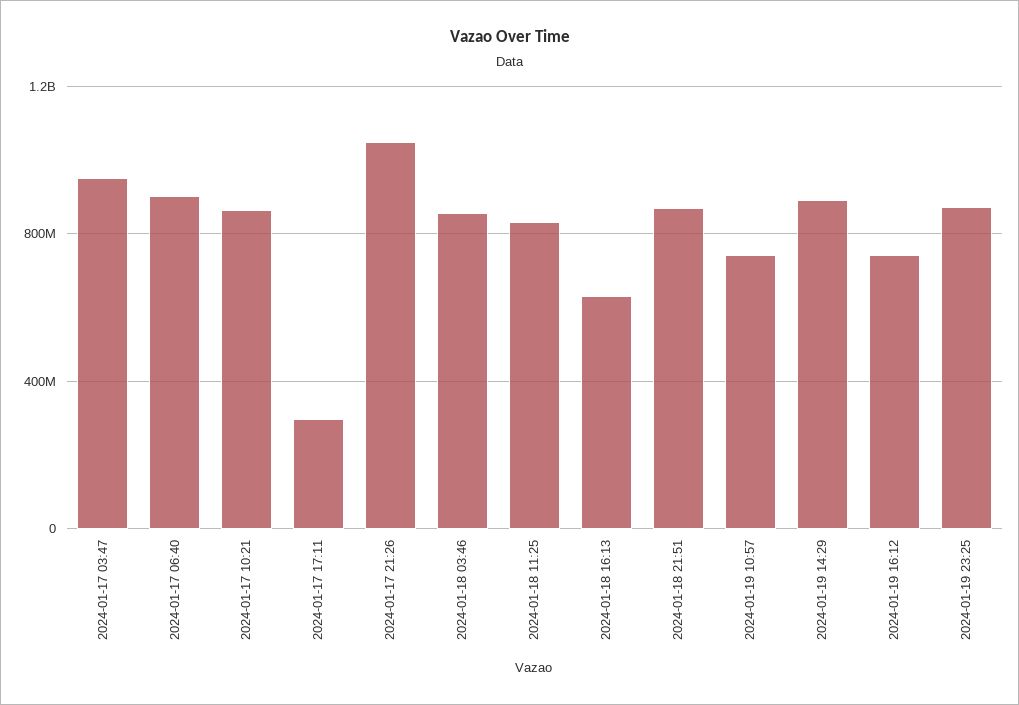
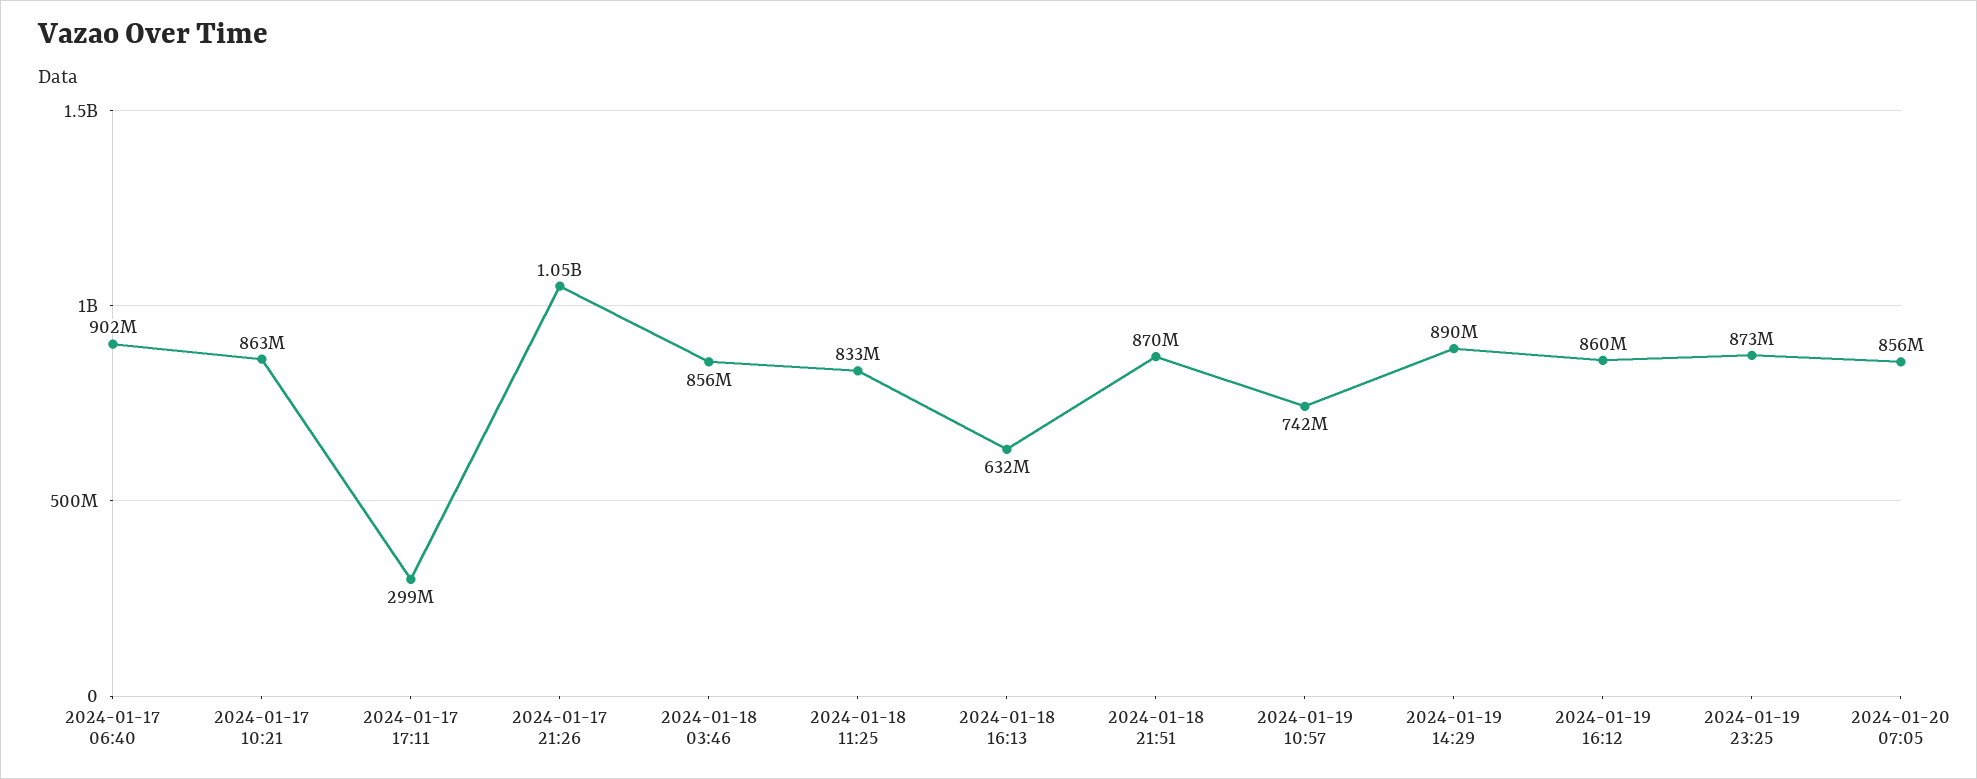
2024-01-17 03:47: 950000000 -> none
2024-01-19 16:12: 750000000 -> 860000000
2024-01-20 07:05: none -> 856000000

